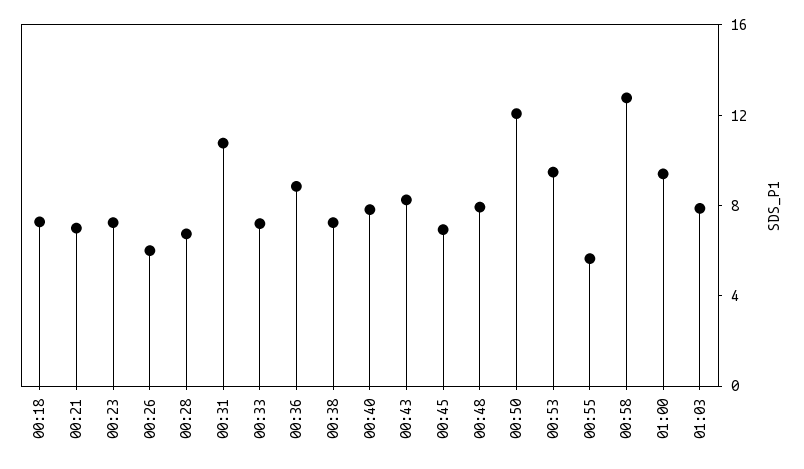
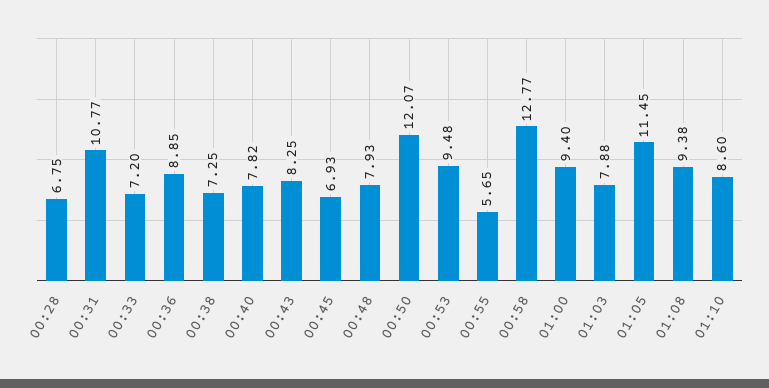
00:18: 7 -> none
00:21: 7 -> none
00:23: 7 -> none
00:26: 6 -> none
01:05: none -> 11.45
01:08: none -> 9.38
01:10: none -> 8.6

